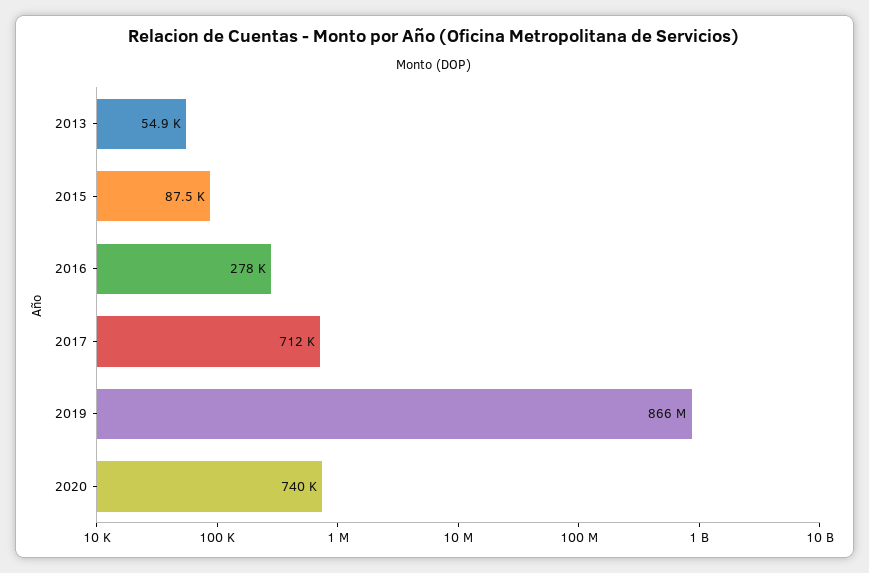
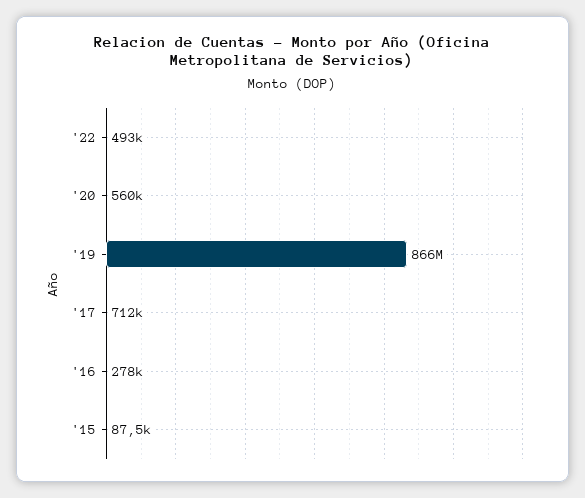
2013: 54900 -> none
2020: 740000 -> 560000
'22: none -> 493000

